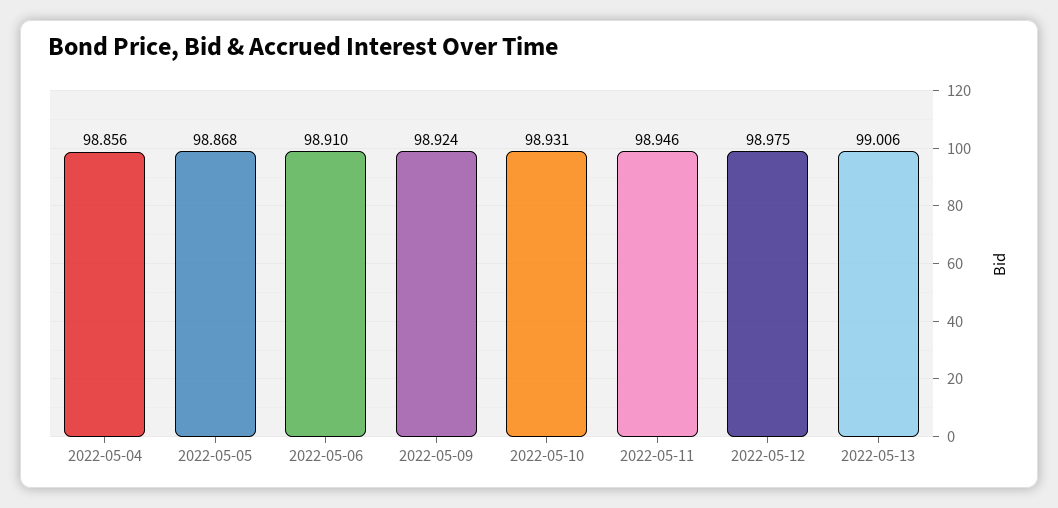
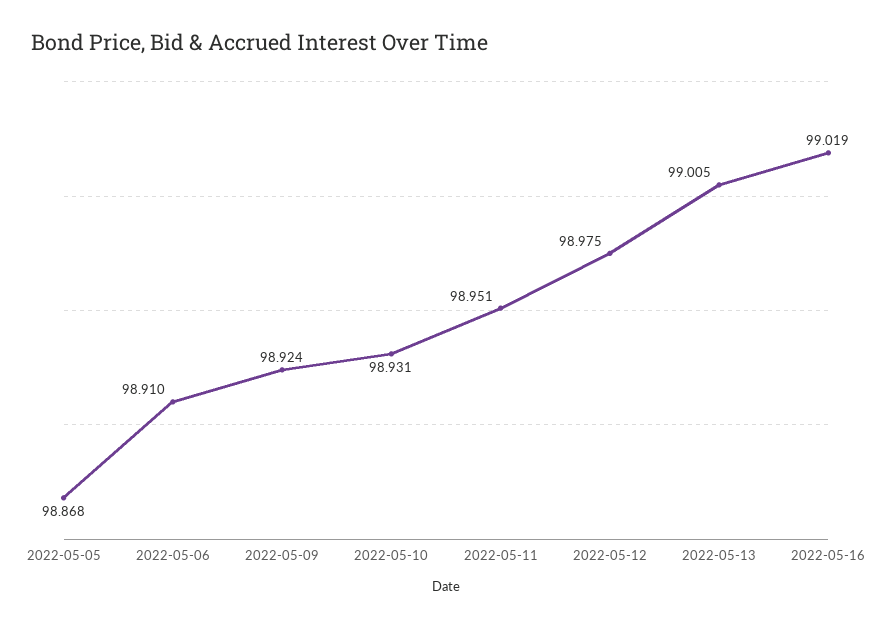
2022-05-04: 98.856 -> none
2022-05-11: 98.946 -> 98.951
2022-05-13: 99.006 -> 99.005
2022-05-16: none -> 99.019

